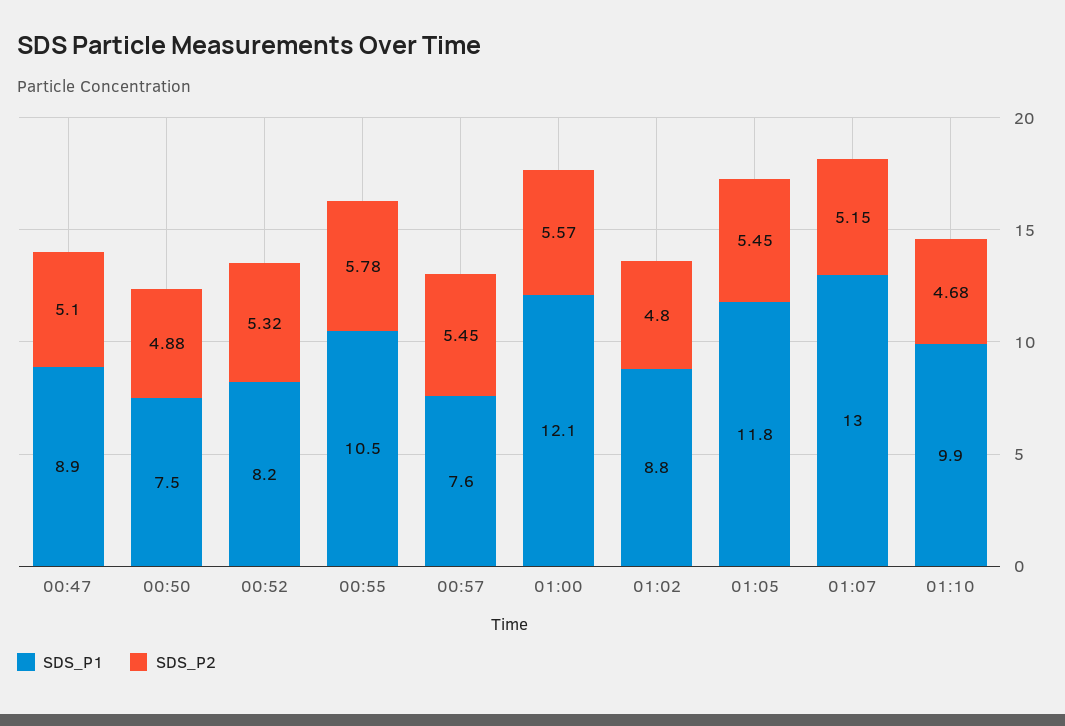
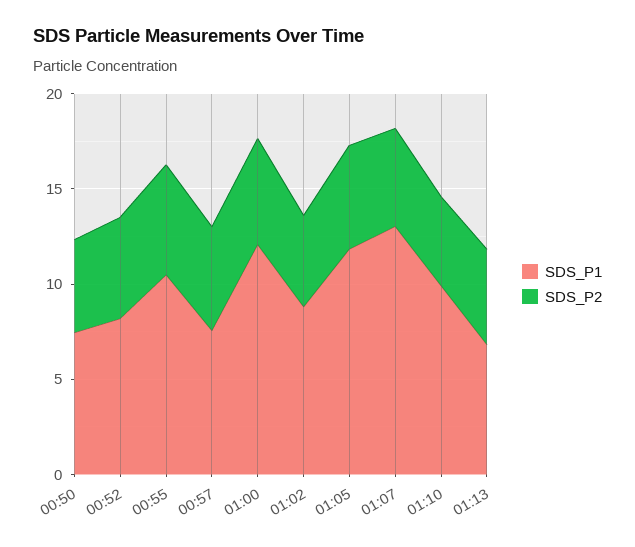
SDS_P1, 00:47: 8.9 -> none
SDS_P2, 00:47: 5.1 -> none
SDS_P1, 01:13: none -> 7
SDS_P2, 01:13: none -> 5

